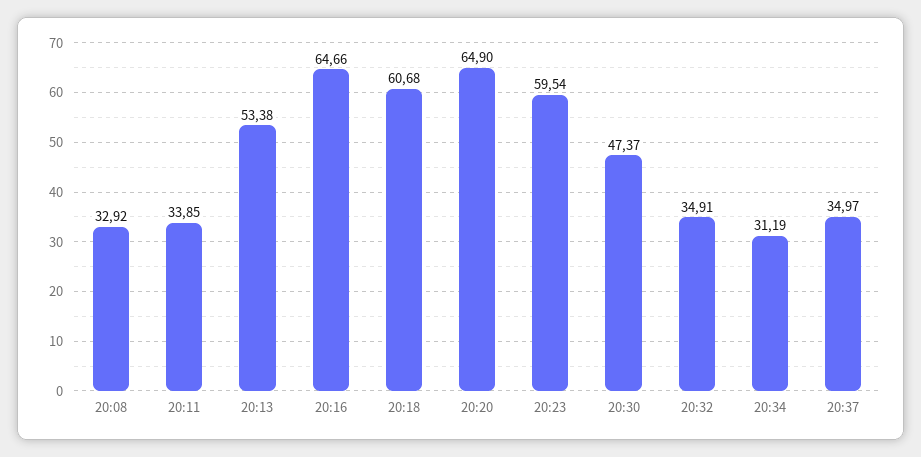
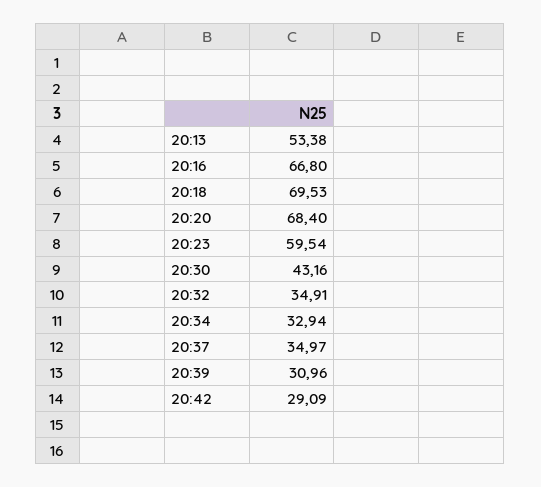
20:08: 32.92 -> none
20:11: 33.85 -> none
20:16: 64.66 -> 66.8
20:18: 60.68 -> 69.53
20:20: 64.9 -> 68.4
20:30: 47.37 -> 43.16
20:34: 31.19 -> 32.94
20:39: none -> 30.96
20:42: none -> 29.09

